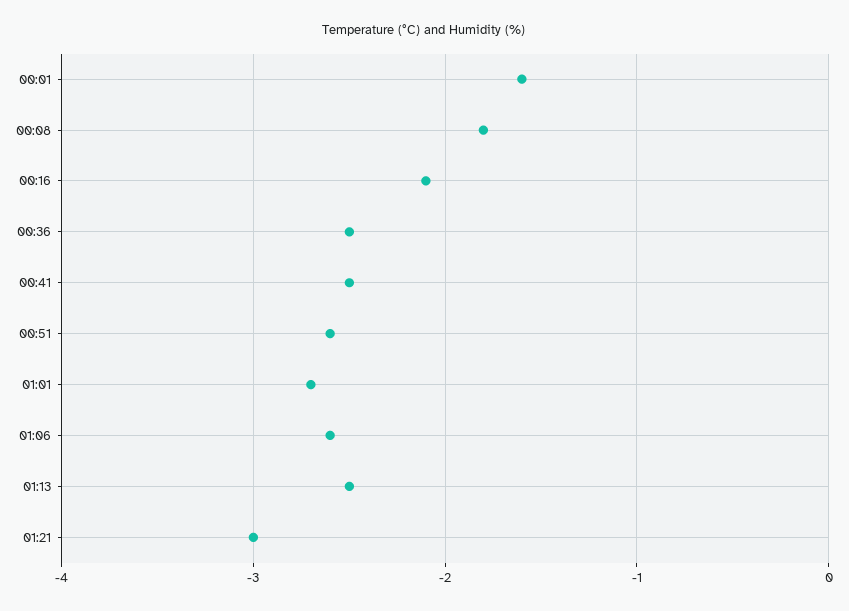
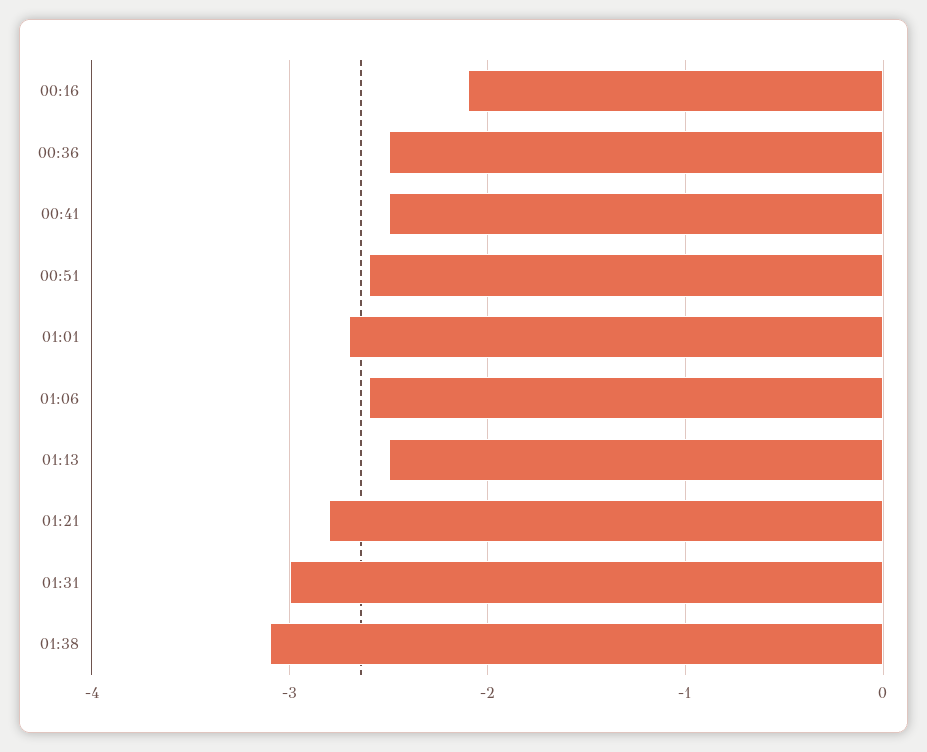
00:01: -1.6 -> none
00:08: -1.8 -> none
01:21: -3 -> -2.8
01:31: none -> -3
01:38: none -> -3.1

